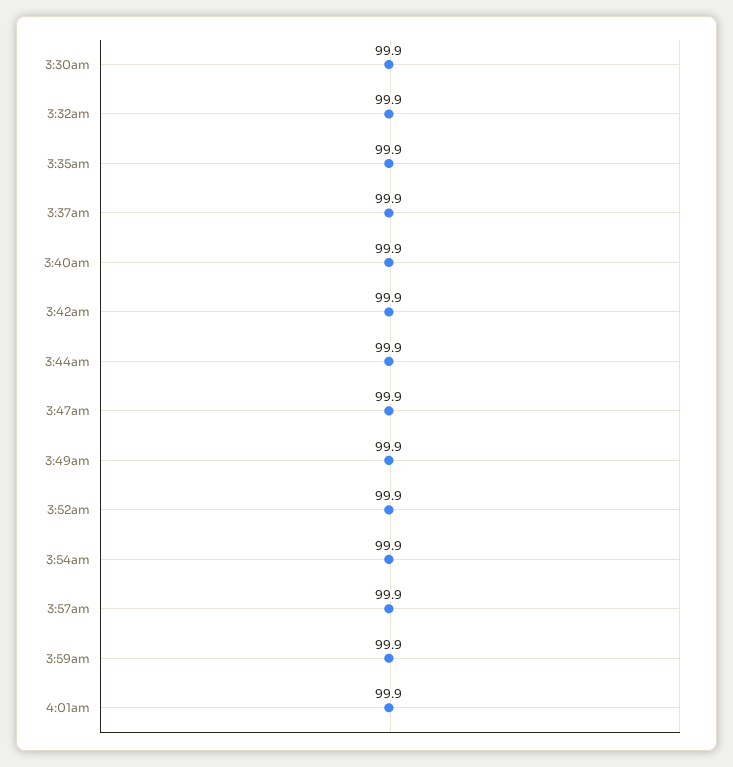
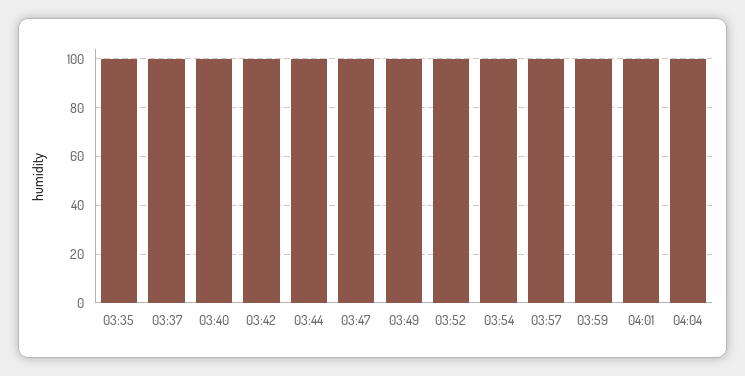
3:30am: 99.9 -> none
3:32am: 99.9 -> none
04:04: none -> 100

